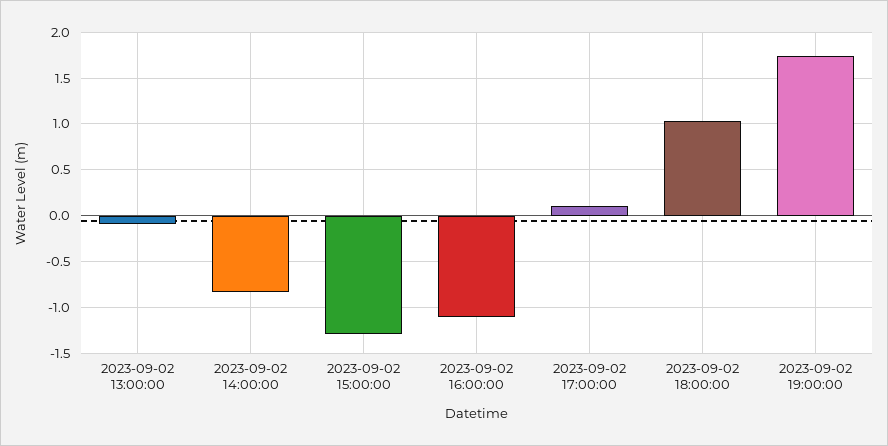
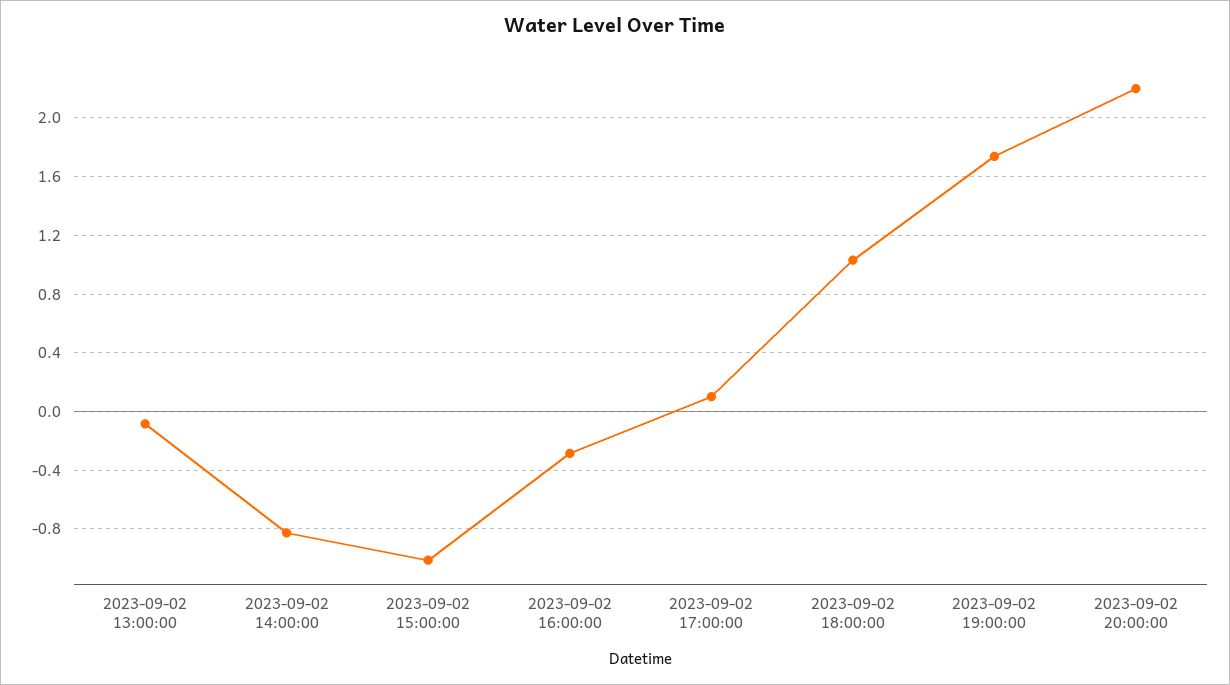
2023-09-02 15:00:00: -1.3 -> -1
2023-09-02 16:00:00: -1.1 -> -0.3
2023-09-02 20:00:00: none -> 2.2

